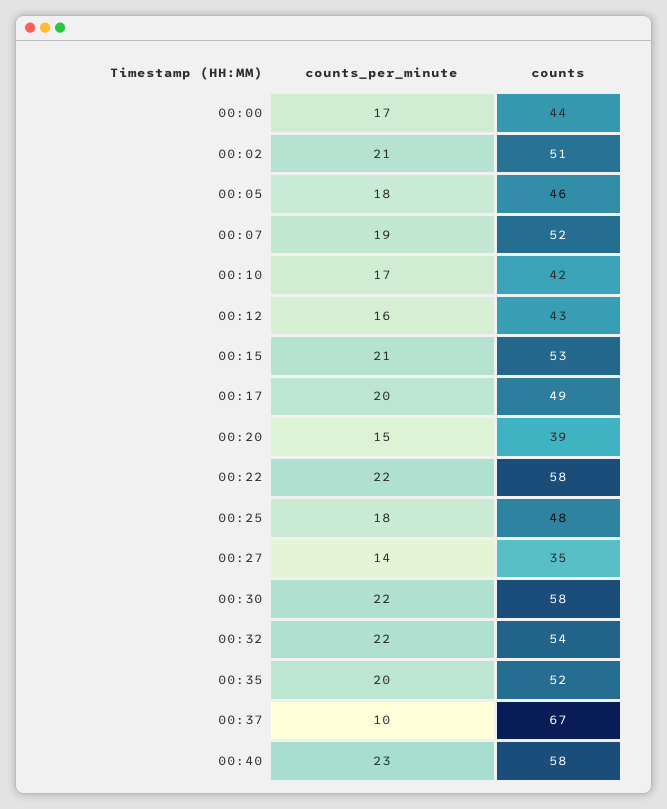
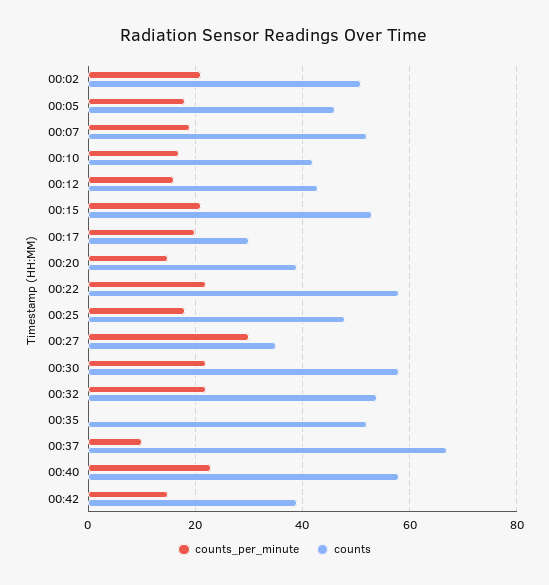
counts_per_minute, 00:00: 17 -> none
counts, 00:00: 44 -> none
counts, 00:17: 49 -> 30
counts_per_minute, 00:27: 14 -> 30
counts_per_minute, 00:35: 20 -> 0
counts_per_minute, 00:42: none -> 15
counts, 00:42: none -> 40

